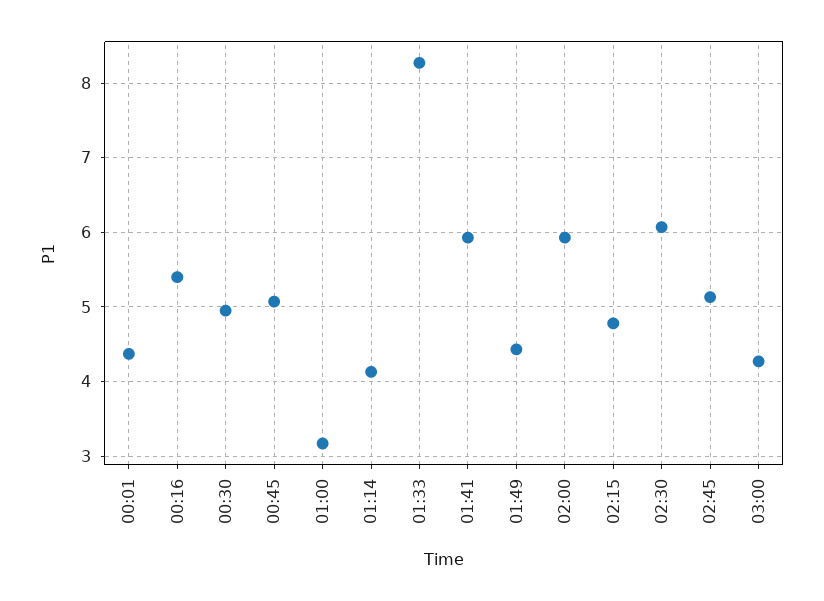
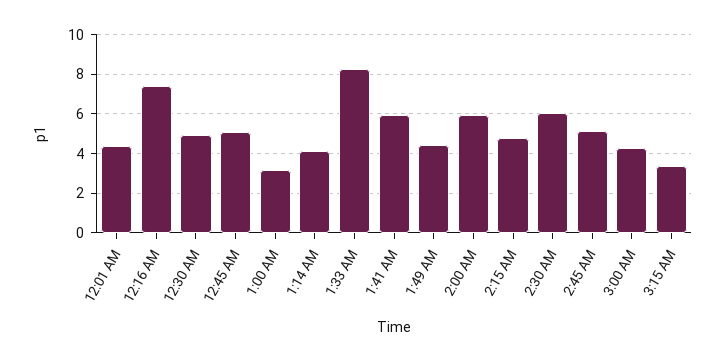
00:16: 5.4 -> 7.5
3:15 AM: none -> 3.5

